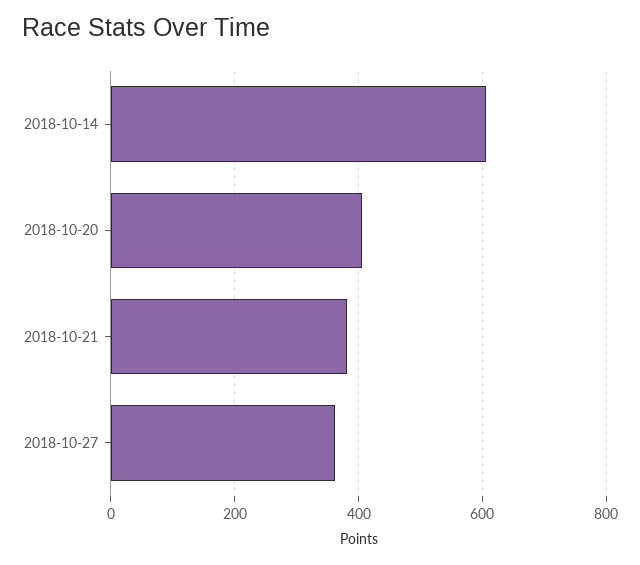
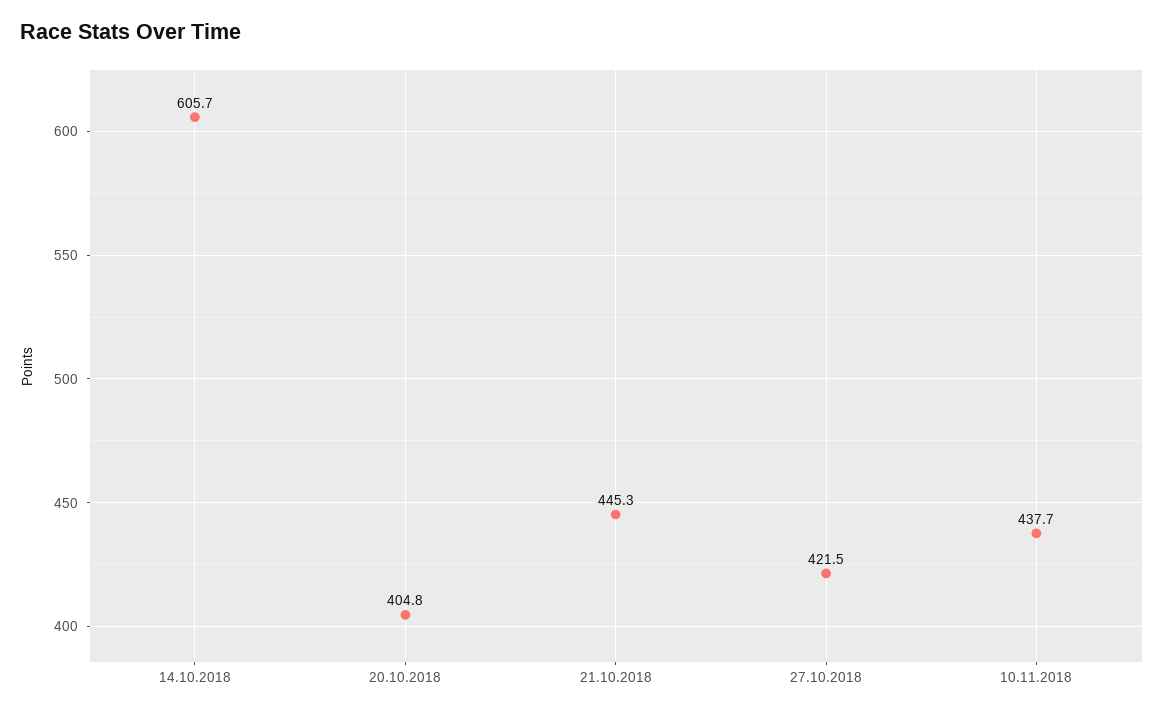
2018-10-21: 380 -> 445.3
2018-10-27: 360 -> 421.5
10.11.2018: none -> 437.7

